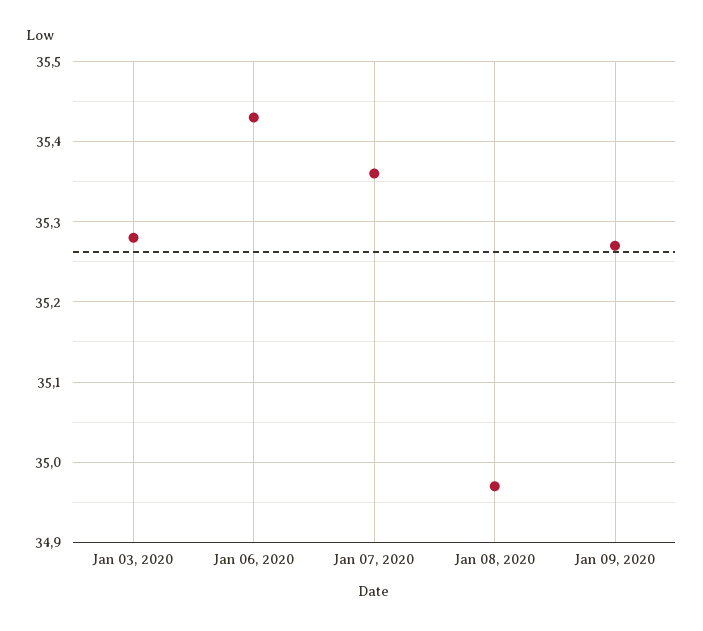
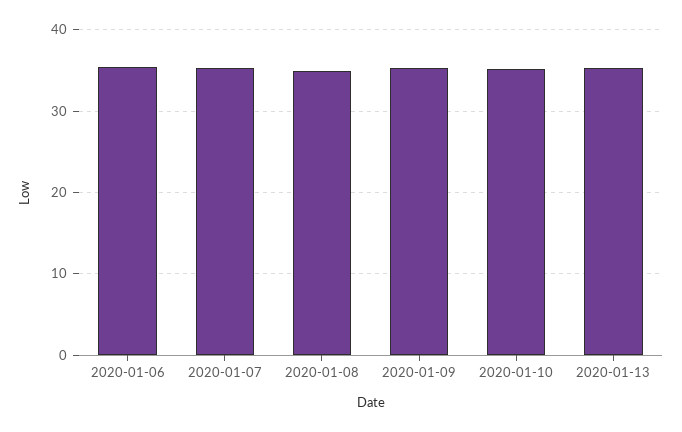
Jan 03, 2020: 35.28 -> none
2020-01-10: none -> 35
2020-01-13: none -> 35

